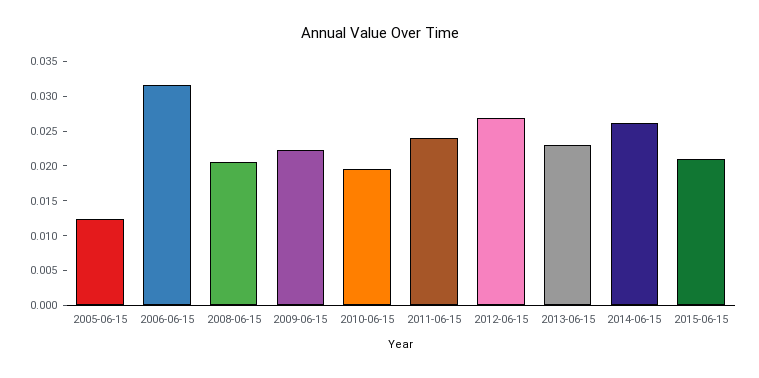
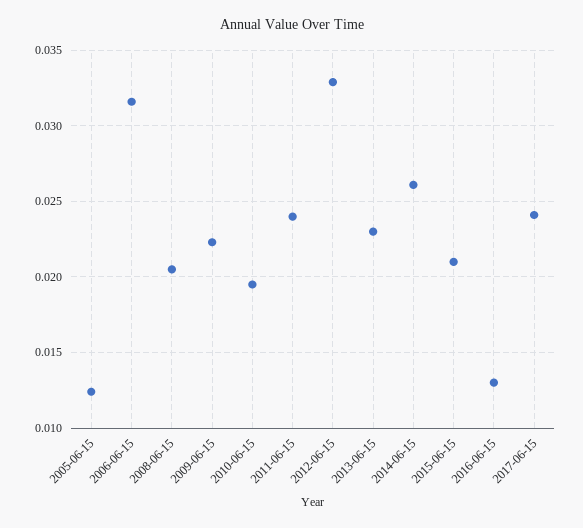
2012-06-15: 0.0275 -> 0.033
2016-06-15: none -> 0.013
2017-06-15: none -> 0.024

